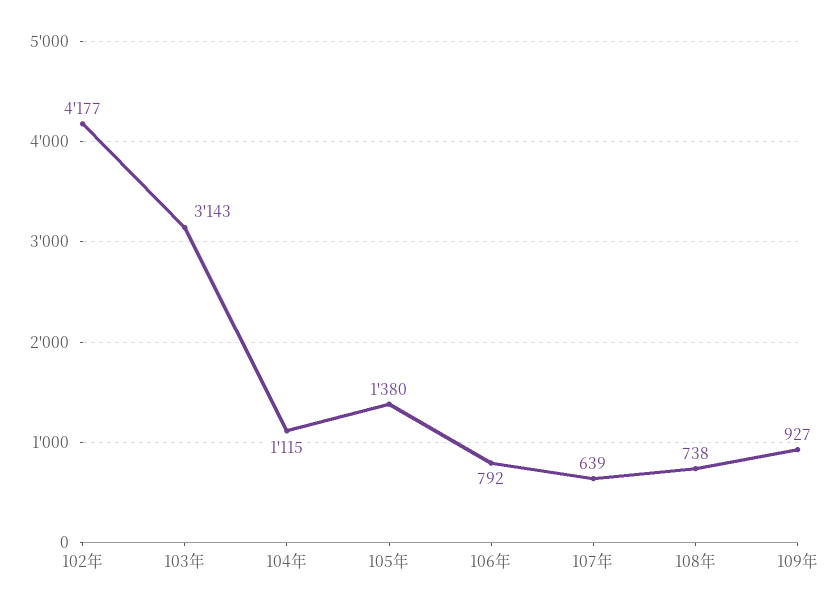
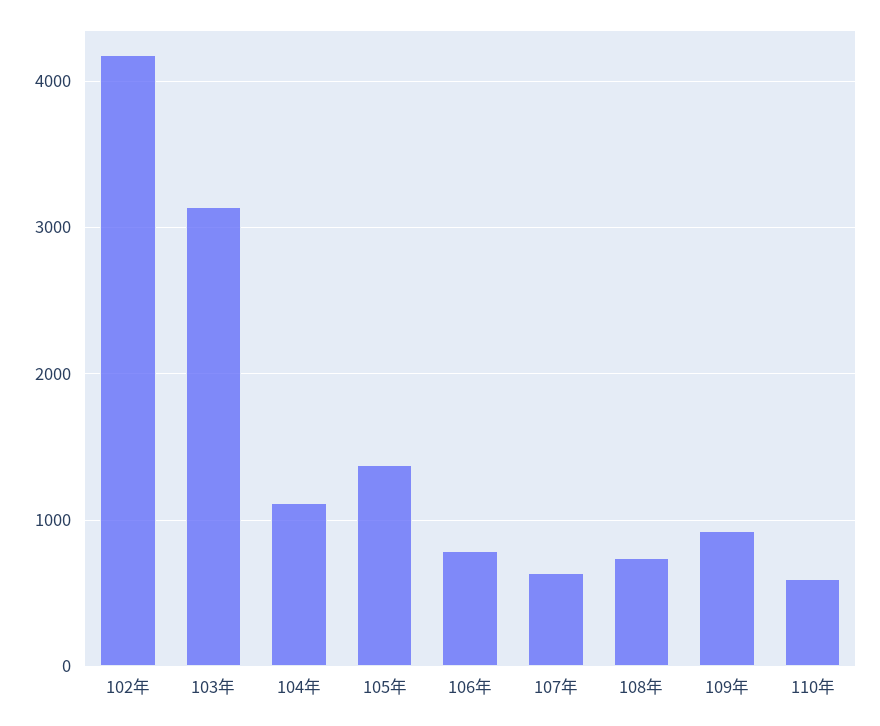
110年: none -> 600

